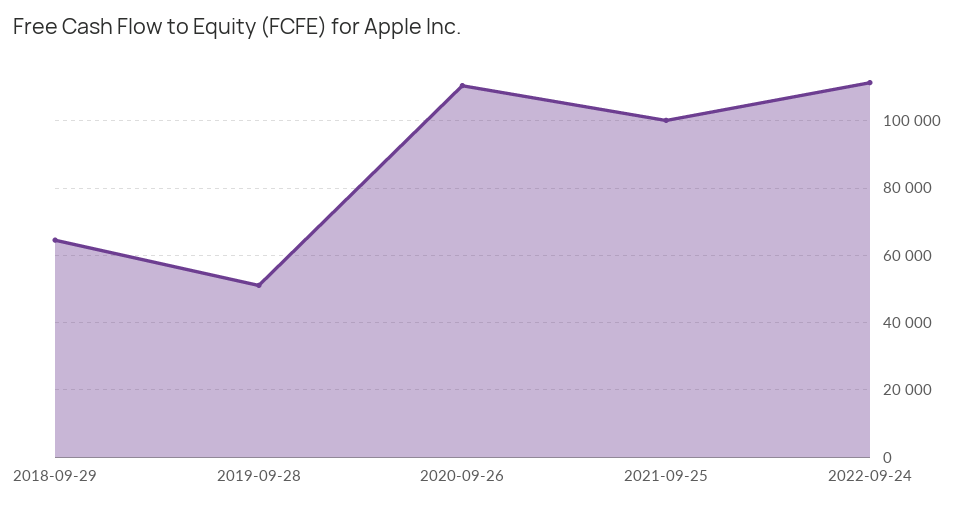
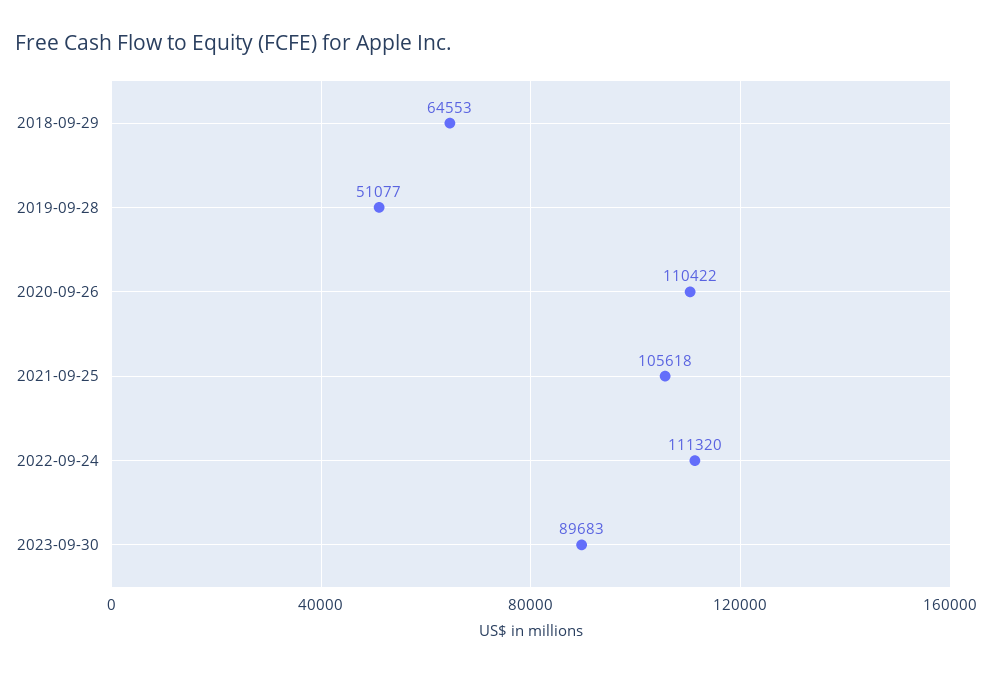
2021-09-25: 100000 -> 105618
2023-09-30: none -> 89683

